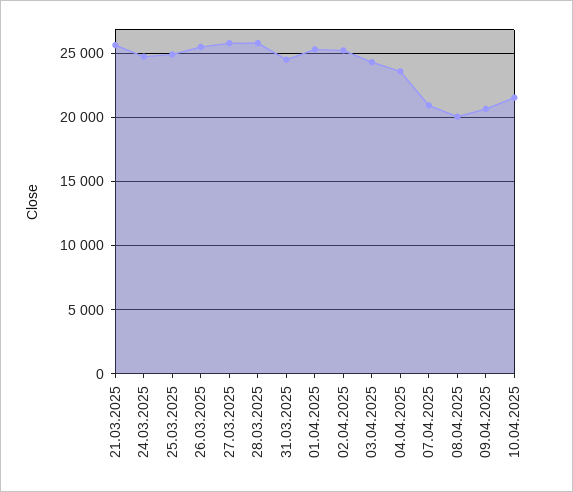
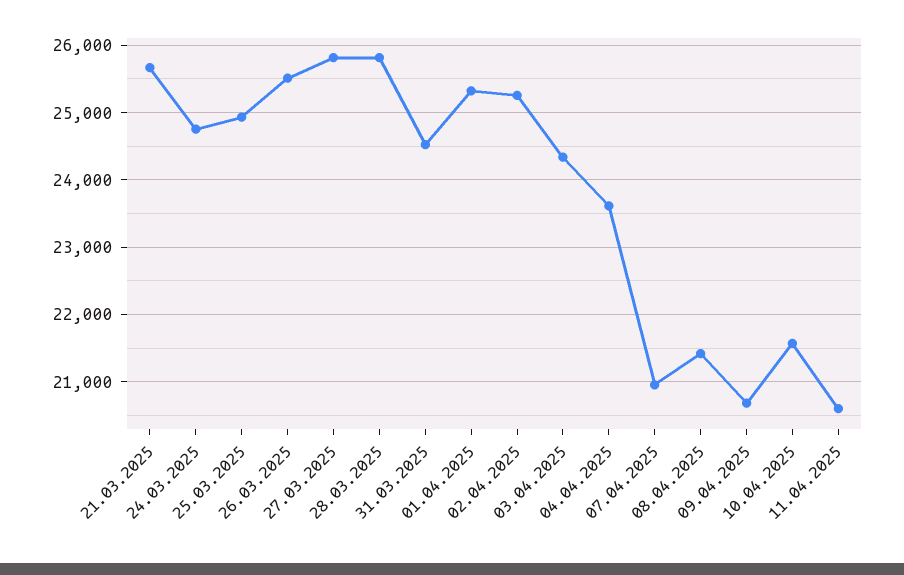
08.04.2025: 20000 -> 21400
11.04.2025: none -> 20600

